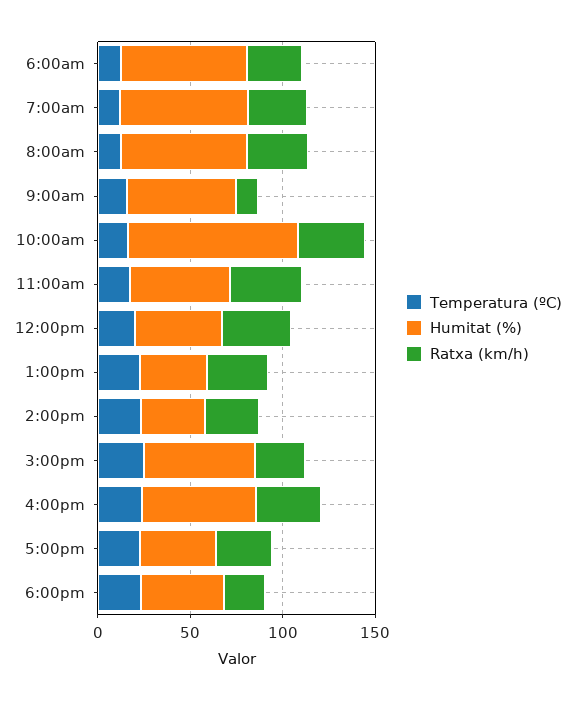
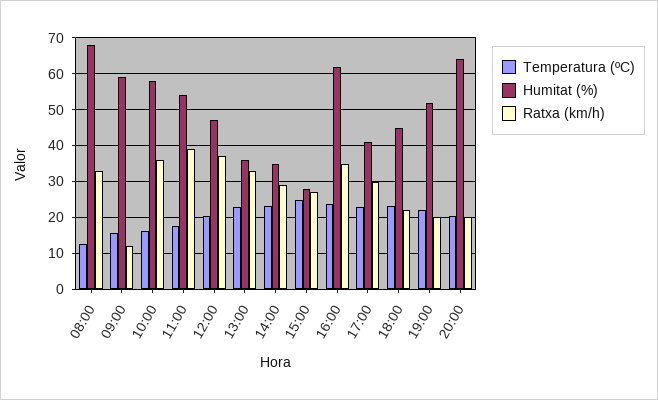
Temperatura (ºC), 6:00am: 10 -> none
Humitat (%), 6:00am: 70 -> none
Ratxa (km/h), 6:00am: 30 -> none
Temperatura (ºC), 7:00am: 10 -> none
Humitat (%), 7:00am: 70 -> none
Ratxa (km/h), 7:00am: 30 -> none
Humitat (%), 10:00am: 90 -> 58
Humitat (%), 3:00pm: 60 -> 28
Temperatura (ºC), 19:00: none -> 22
Humitat (%), 19:00: none -> 52
Ratxa (km/h), 19:00: none -> 20
Temperatura (ºC), 20:00: none -> 20
Humitat (%), 20:00: none -> 64
Ratxa (km/h), 20:00: none -> 20

